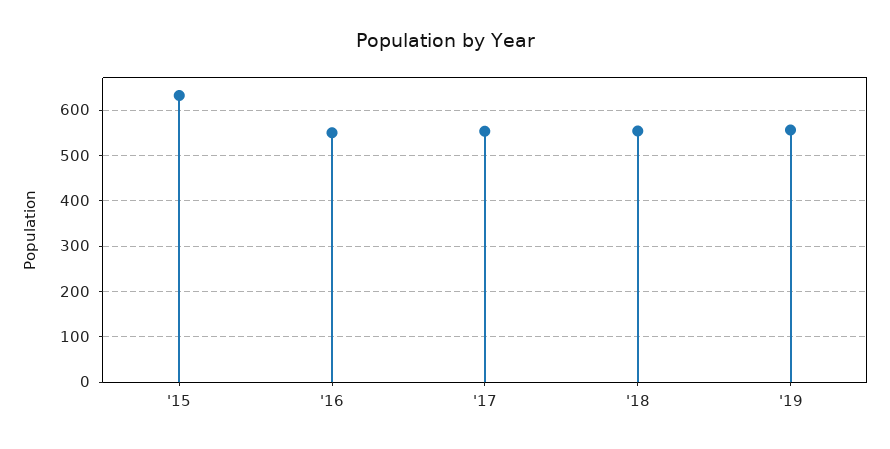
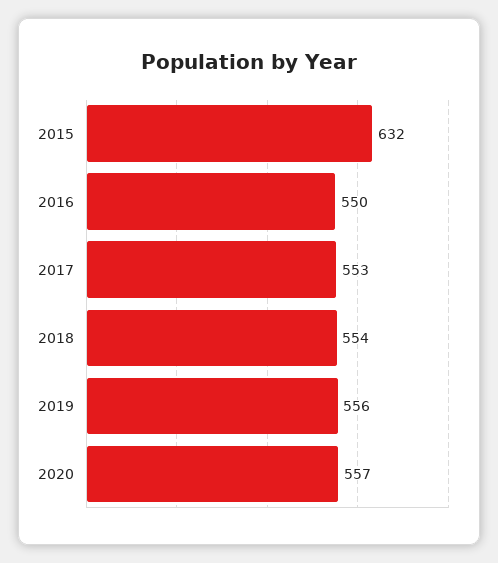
2020: none -> 557

